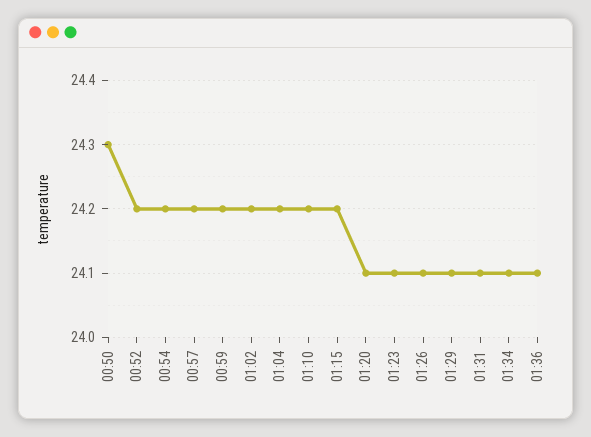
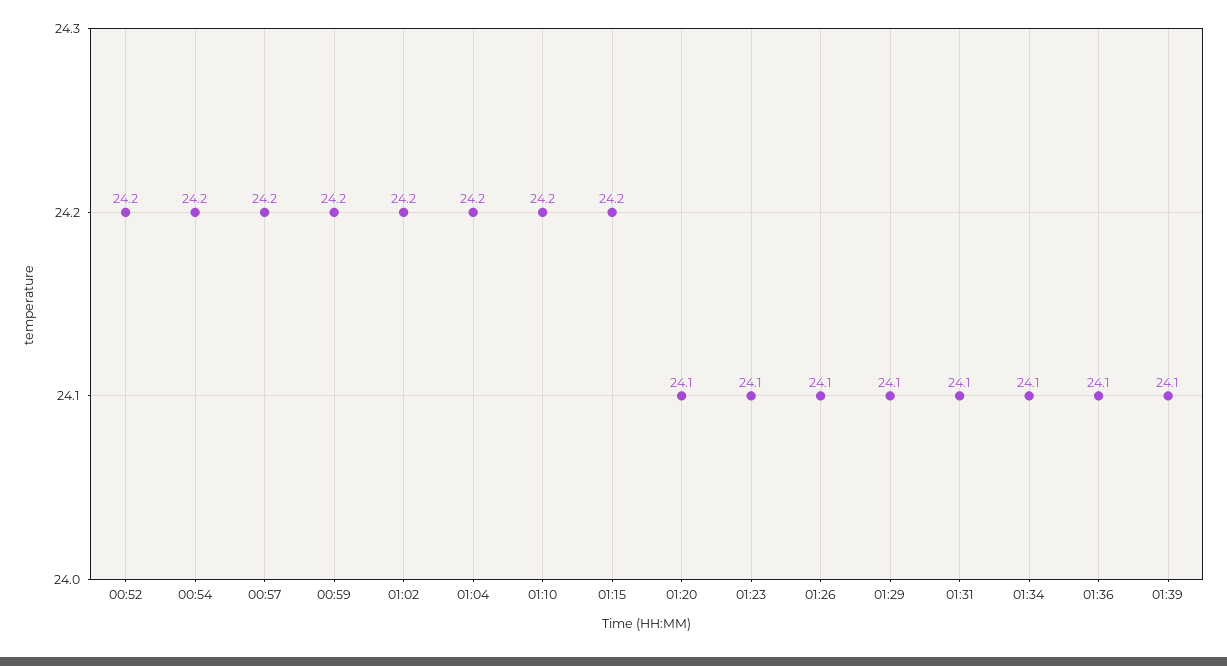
00:50: 24.3 -> none
01:39: none -> 24.1

